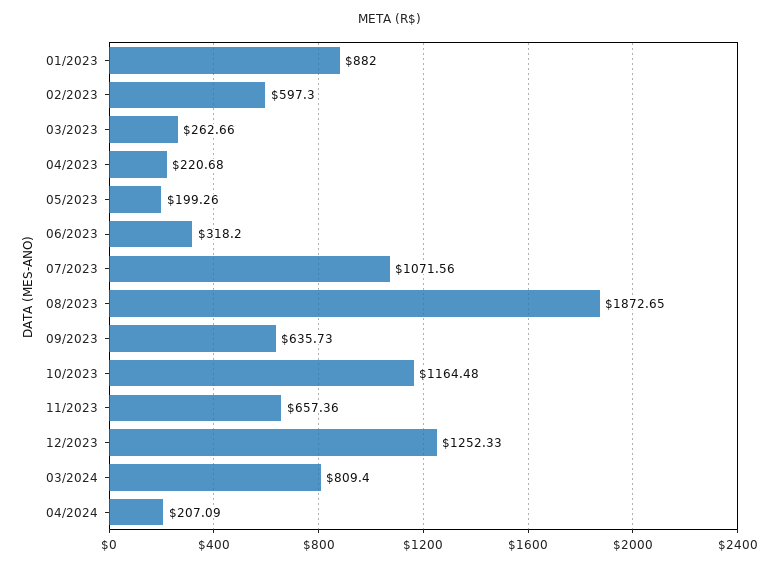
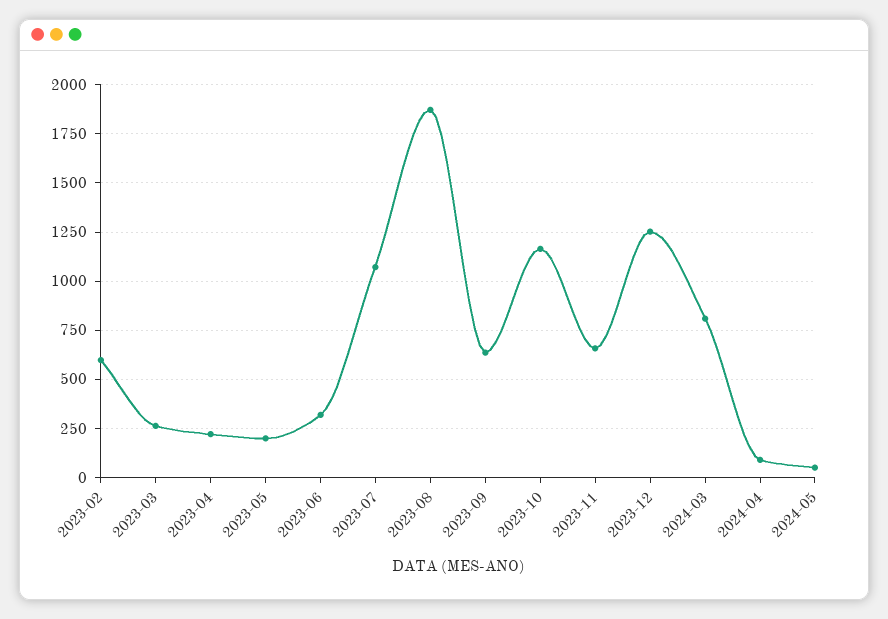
01/2023: 882 -> none
04/2024: 207.09 -> 100
2024-05: none -> 50

